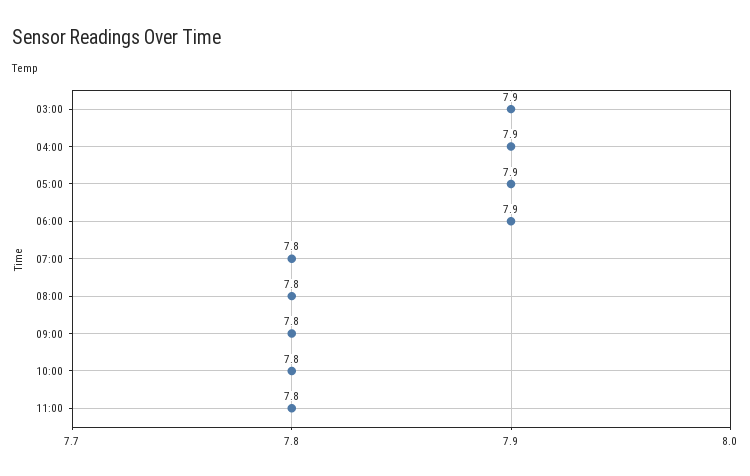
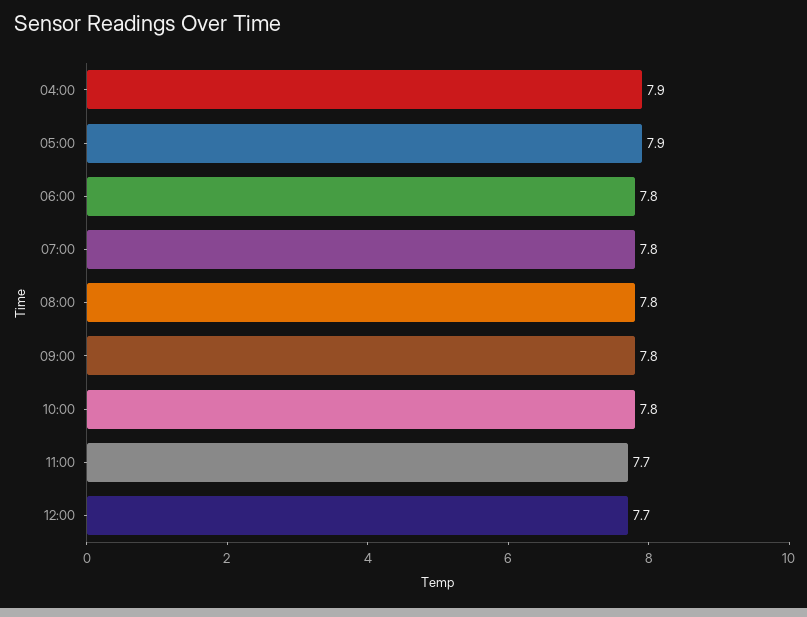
03:00: 7.9 -> none
06:00: 7.9 -> 7.8
11:00: 7.8 -> 7.7
12:00: none -> 7.7

